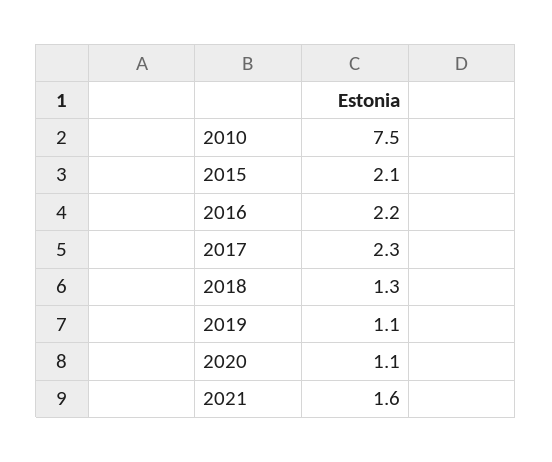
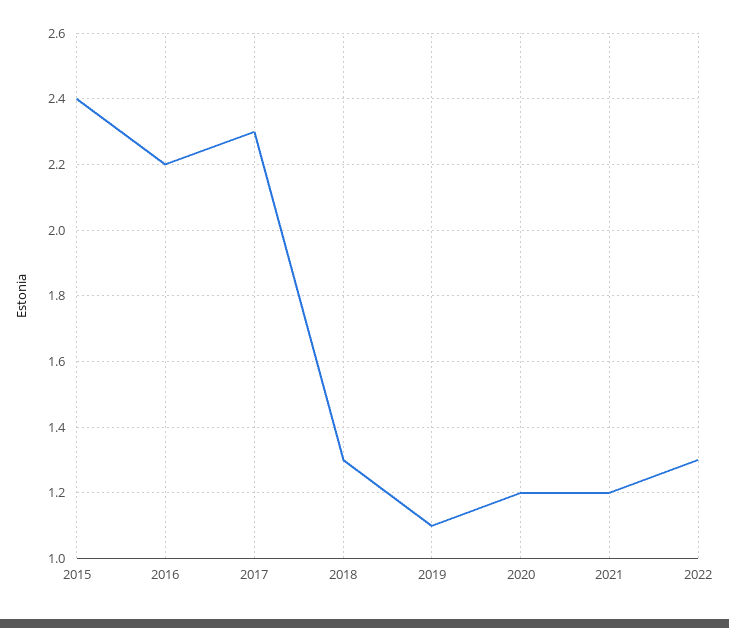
2010: 7.5 -> none
2015: 2.1 -> 2.4
2020: 1.1 -> 1.2
2021: 1.6 -> 1.2
2022: none -> 1.3

